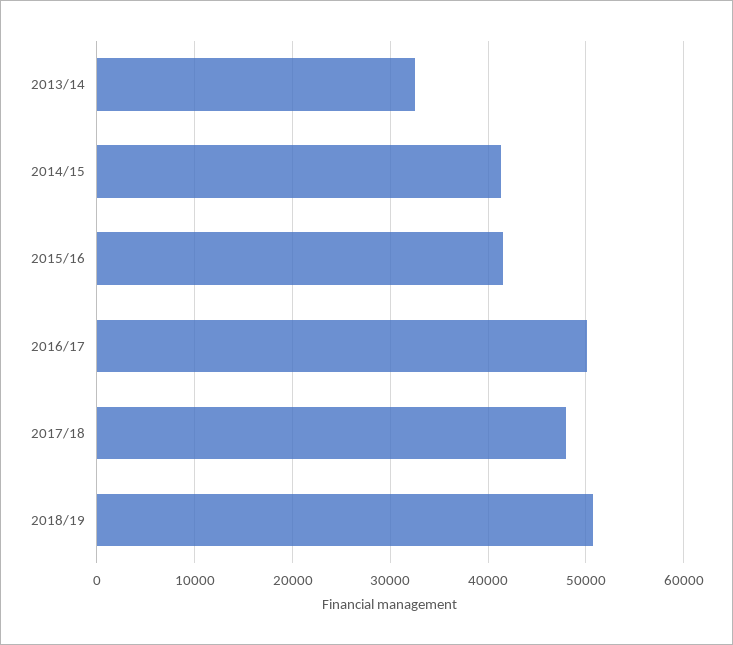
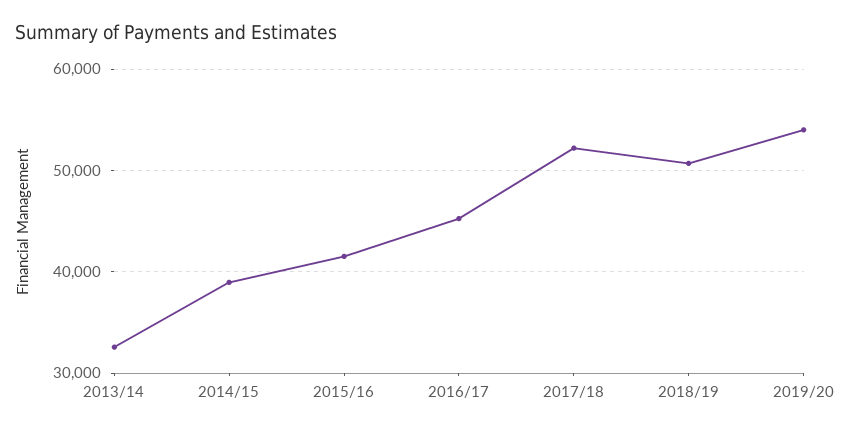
2014/15: 41000 -> 39000
2016/17: 50000 -> 45000
2017/18: 48000 -> 52000
2019/20: none -> 54000

